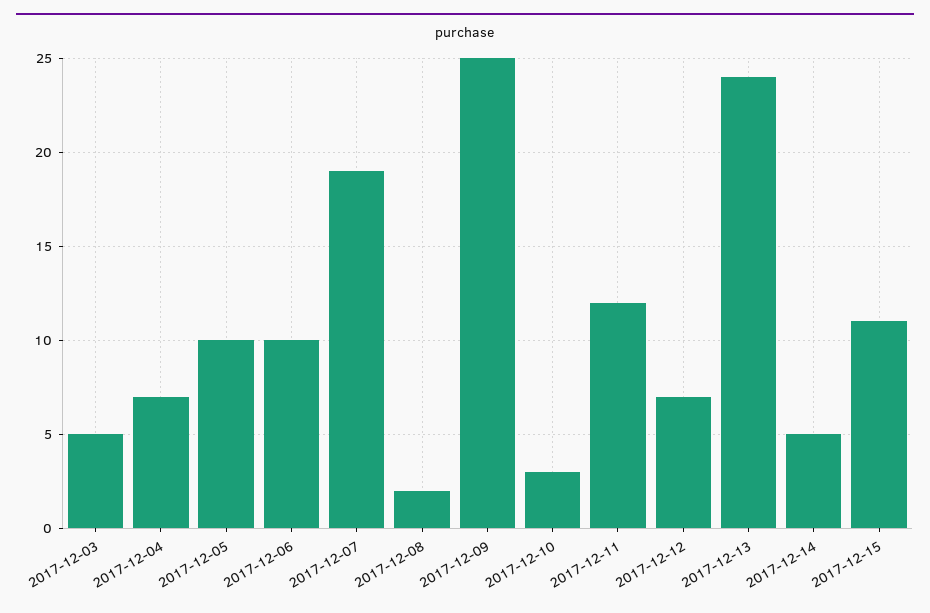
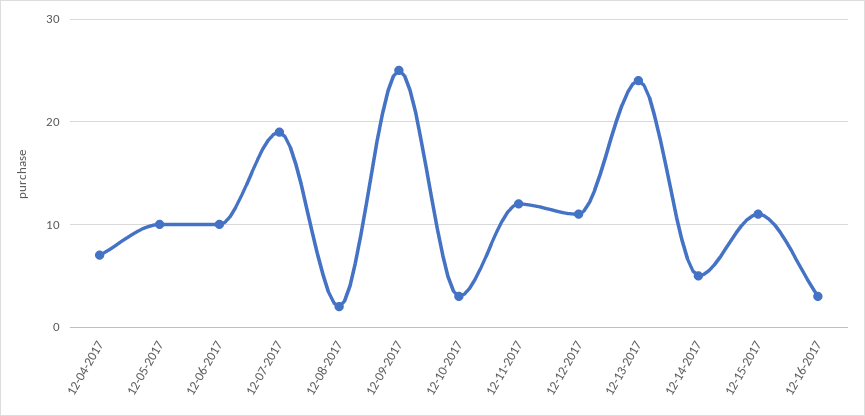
2017-12-03: 5 -> none
2017-12-12: 7 -> 11
12-16-2017: none -> 3

